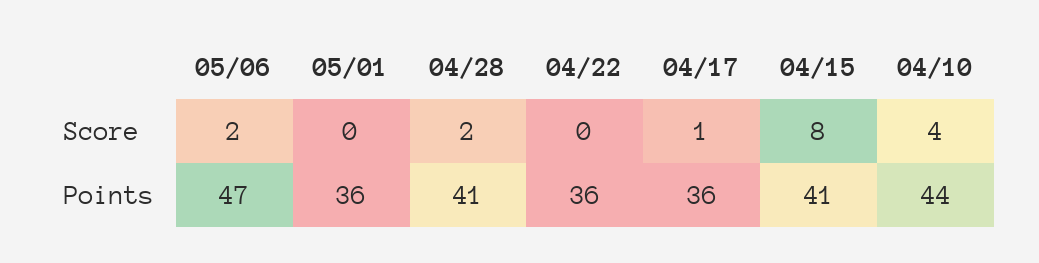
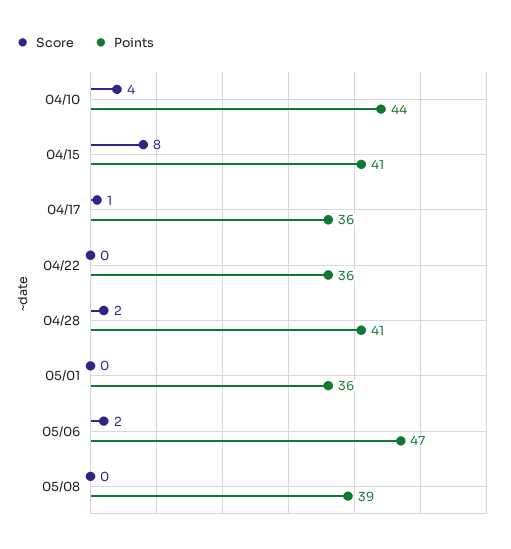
Score, 05/08: none -> 0
Points, 05/08: none -> 39

